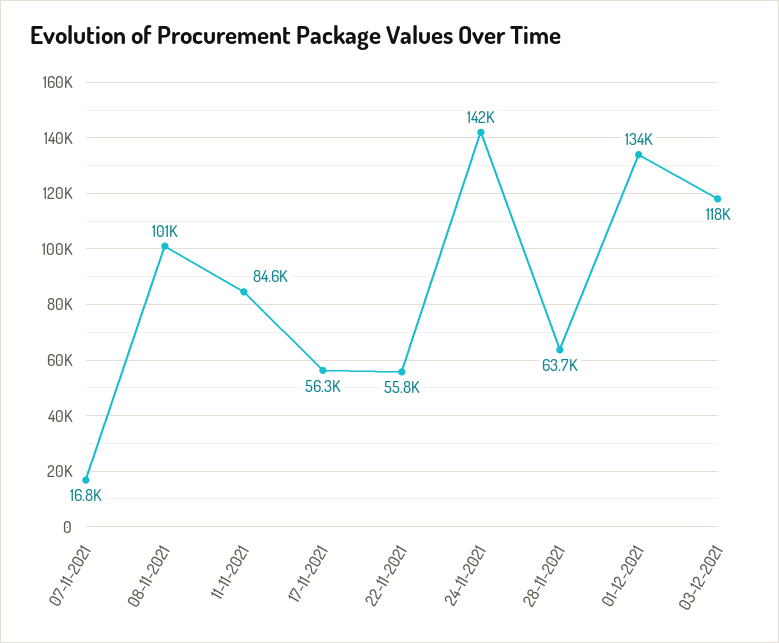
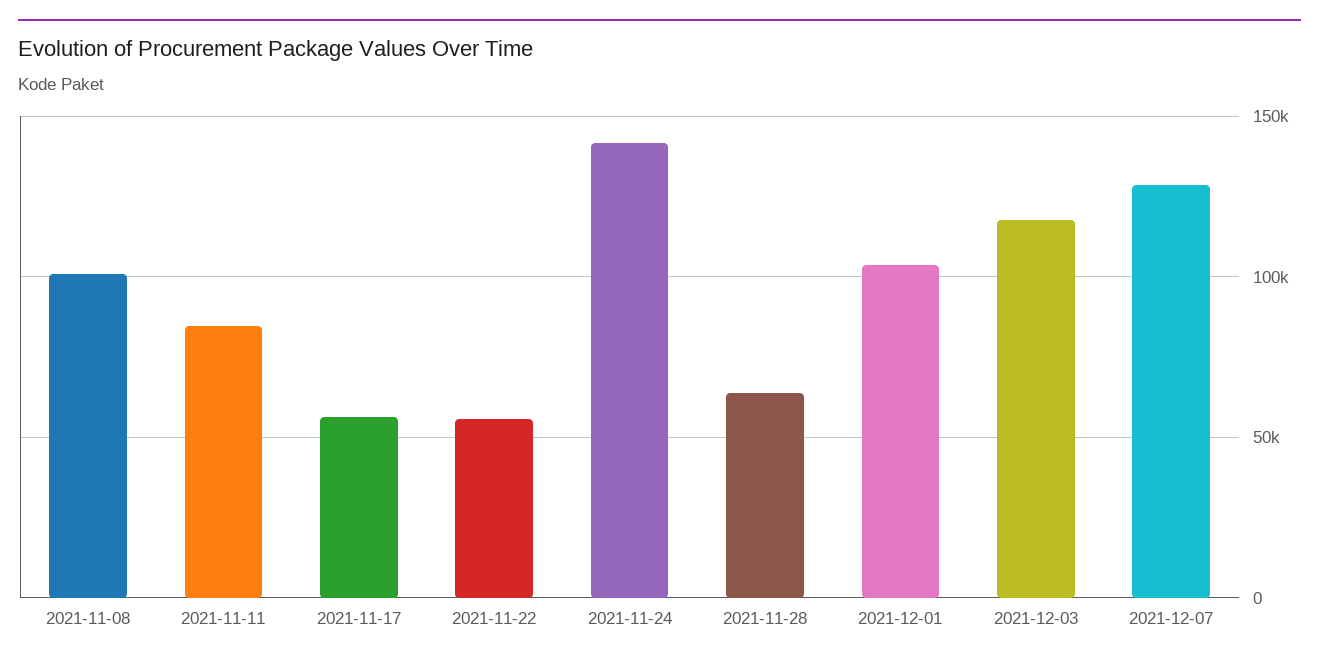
07-11-2021: 16800 -> none
01-12-2021: 134000 -> 105000
2021-12-07: none -> 130000

